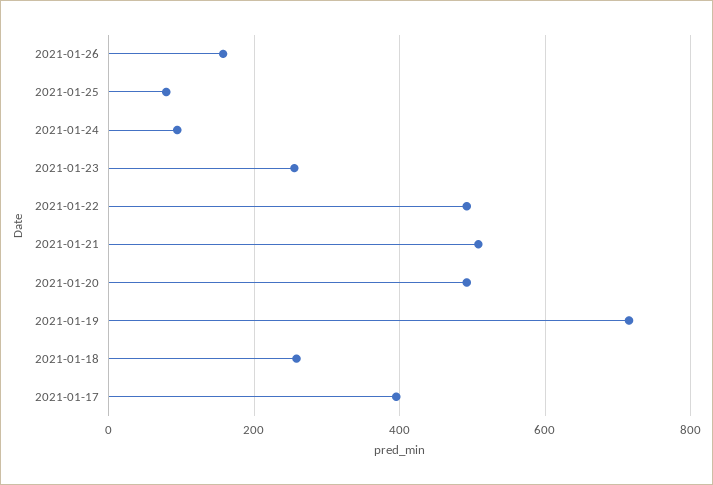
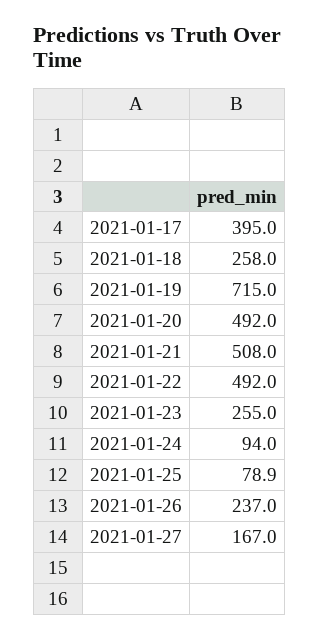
2021-01-26: 160 -> 237
2021-01-27: none -> 167

